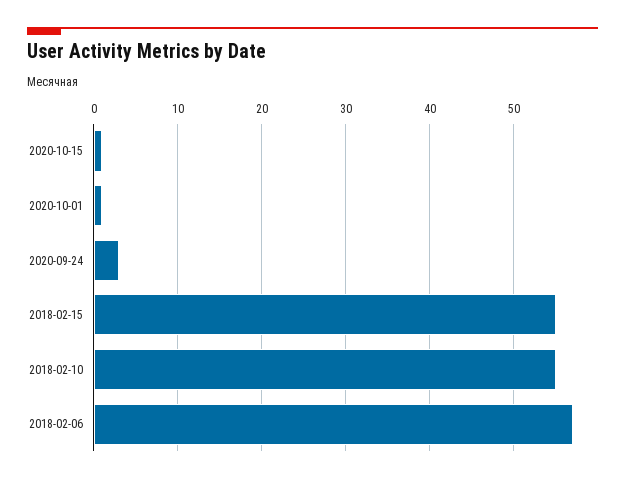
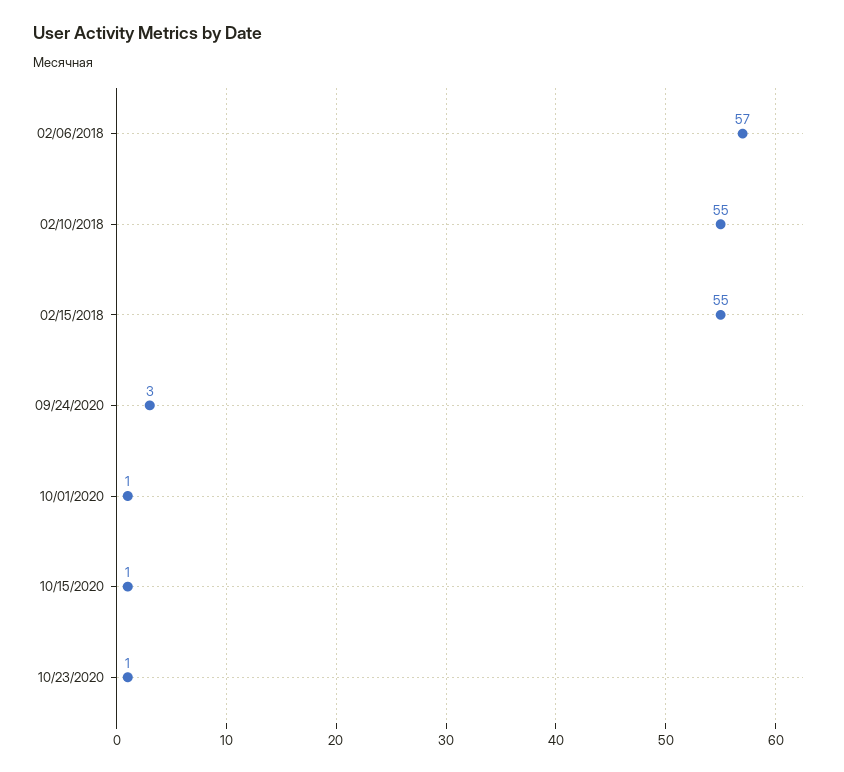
10/23/2020: none -> 1

